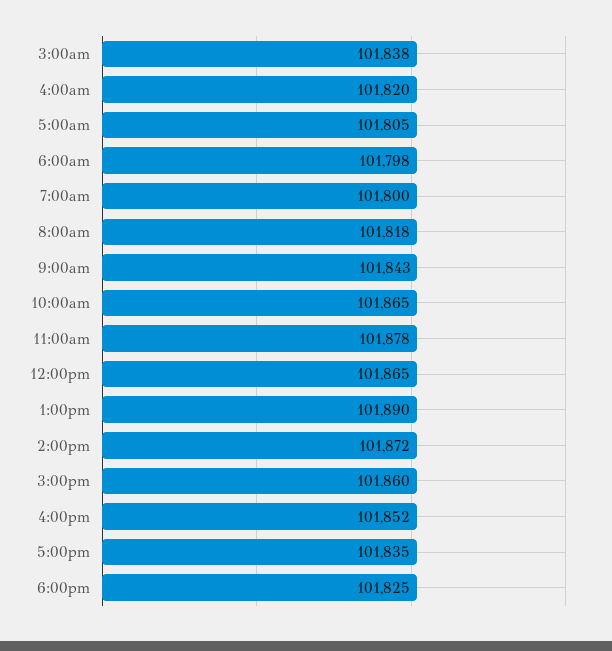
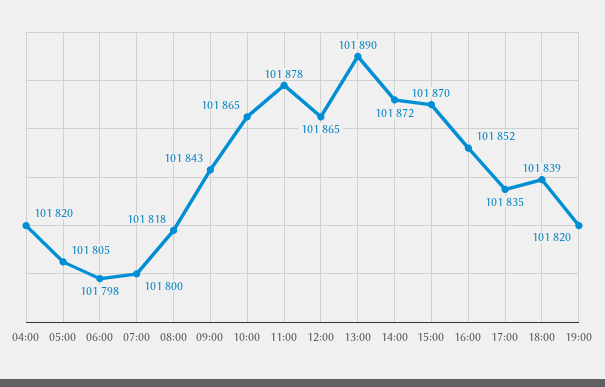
3:00am: 101838 -> none
3:00pm: 101860 -> 101870
6:00pm: 101825 -> 101839
19:00: none -> 101820

